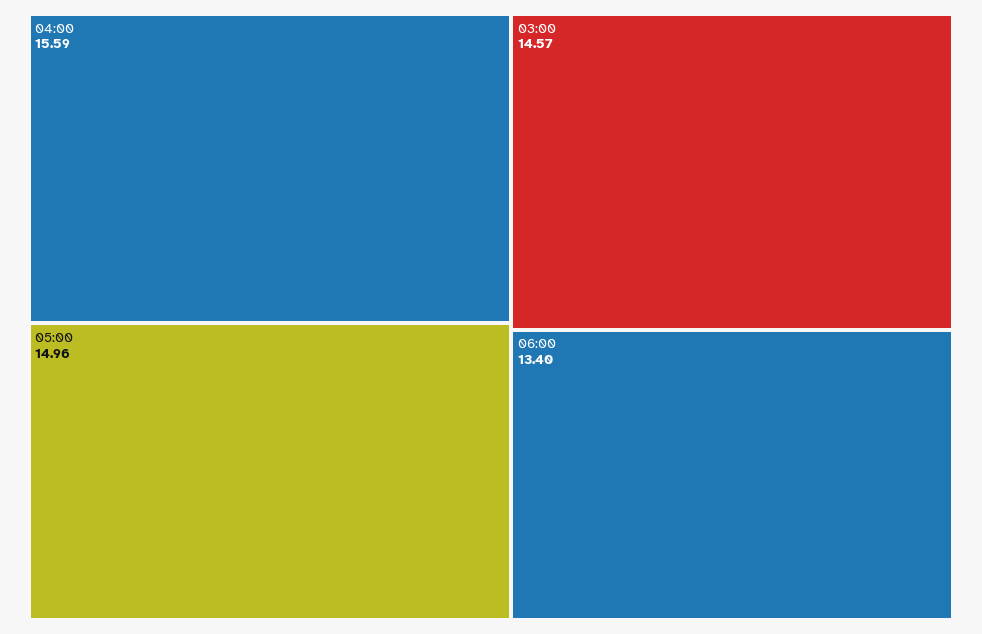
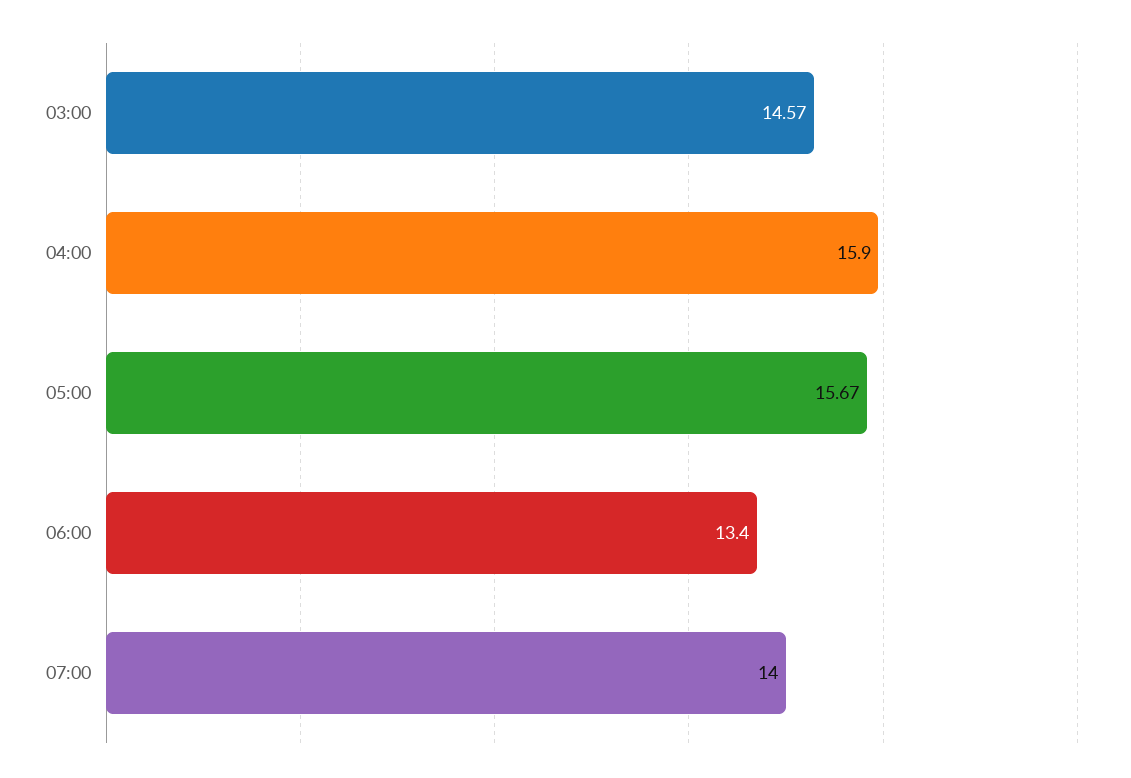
04:00: 15.59 -> 15.9
05:00: 14.96 -> 15.67
07:00: none -> 14

